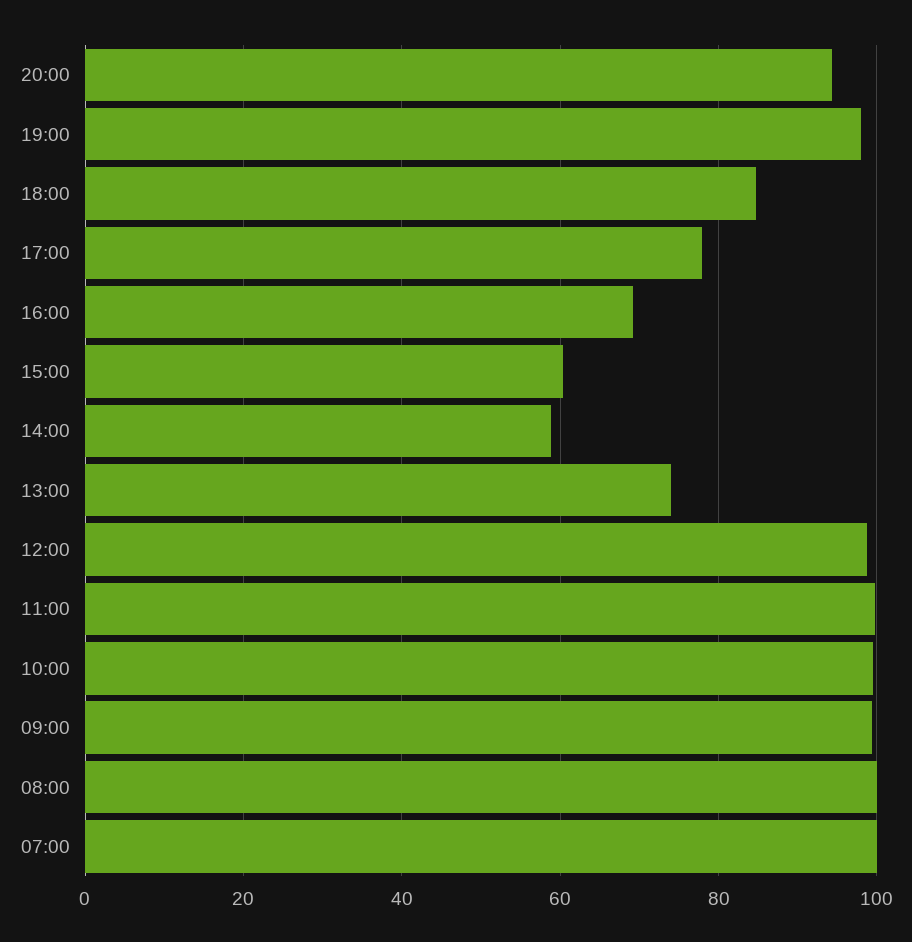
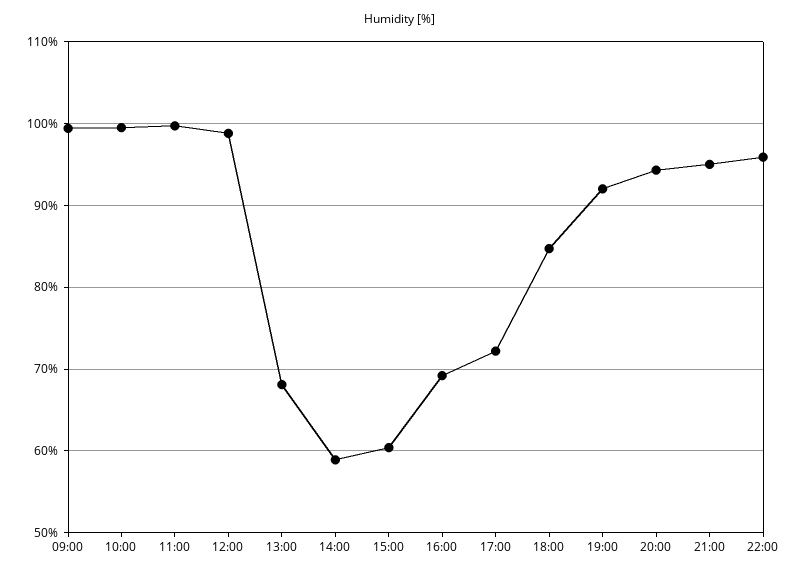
19:00: 98 -> 92
17:00: 78 -> 72
13:00: 74 -> 68
08:00: 100 -> none
07:00: 100 -> none
21:00: none -> 95
22:00: none -> 96

